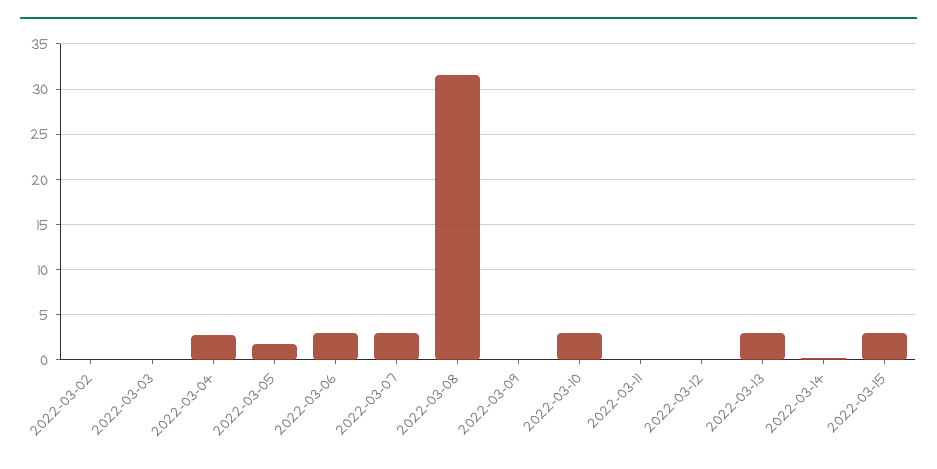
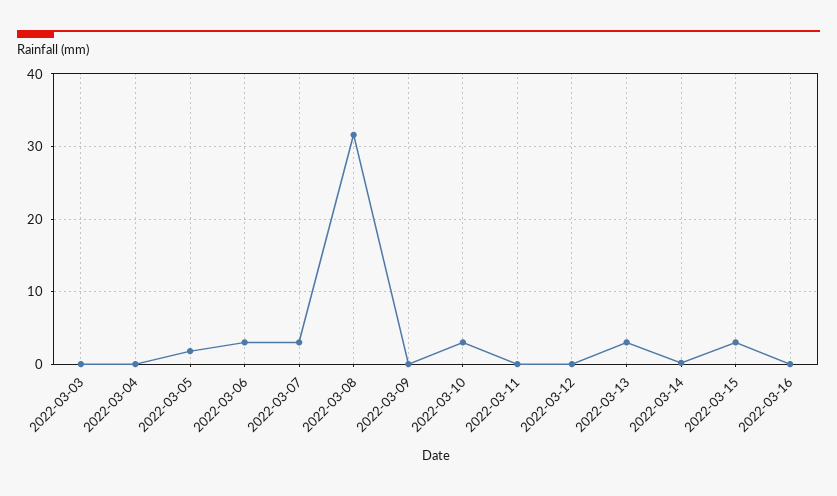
2022-03-02: 0 -> none
2022-03-04: 3 -> 0
2022-03-16: none -> 0

